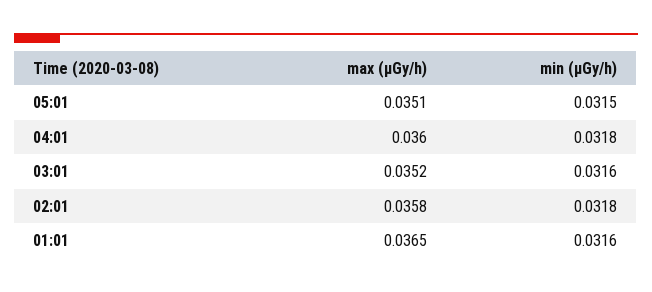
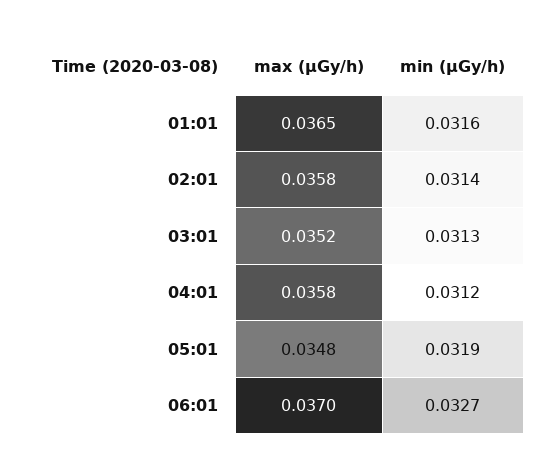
max (μGy/h), 05:01: 0.0351 -> 0.0348
min (μGy/h), 05:01: 0.0315 -> 0.0319
max (μGy/h), 04:01: 0.036 -> 0.0358
min (μGy/h), 04:01: 0.0318 -> 0.0312
min (μGy/h), 03:01: 0.0316 -> 0.0313
min (μGy/h), 02:01: 0.0318 -> 0.0314
max (μGy/h), 06:01: none -> 0.037
min (μGy/h), 06:01: none -> 0.0327

